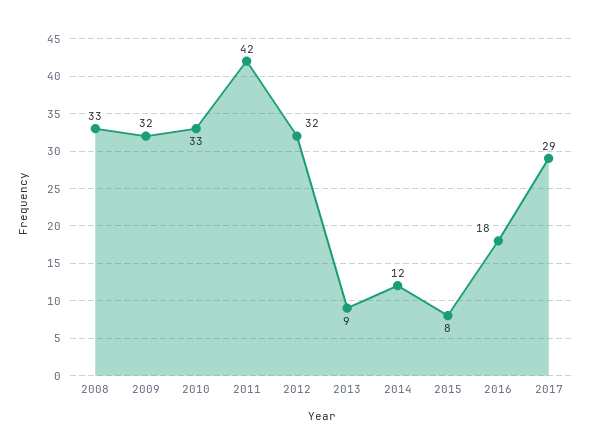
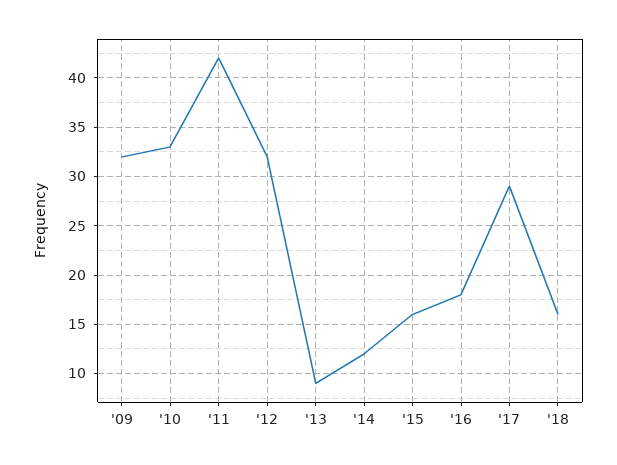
2008: 33 -> none
2015: 8 -> 16
'18: none -> 16

